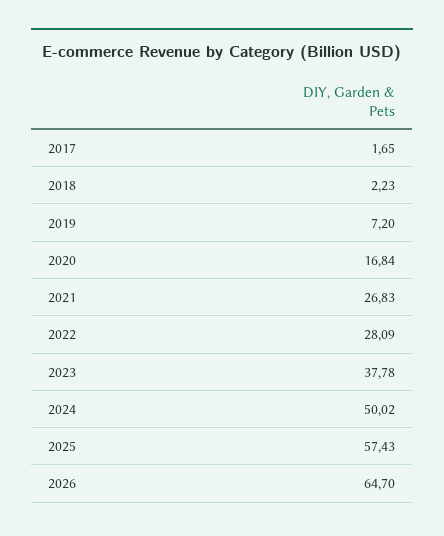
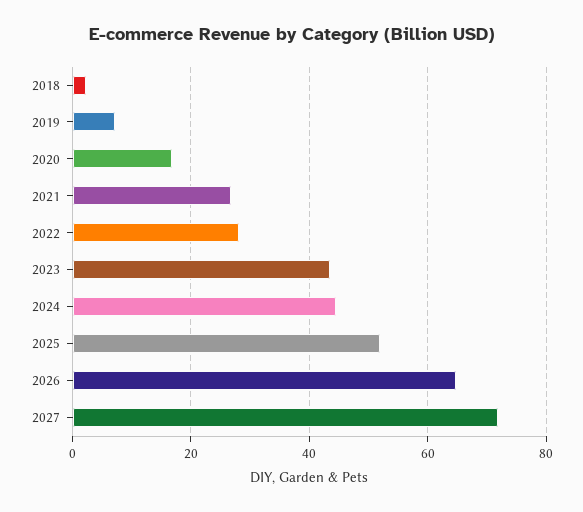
2017: 1.65 -> none
2023: 37.78 -> 44
2024: 50.02 -> 44
2025: 57.43 -> 52
2027: none -> 72

